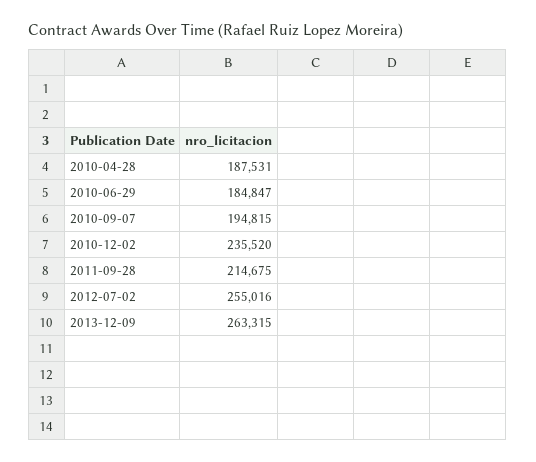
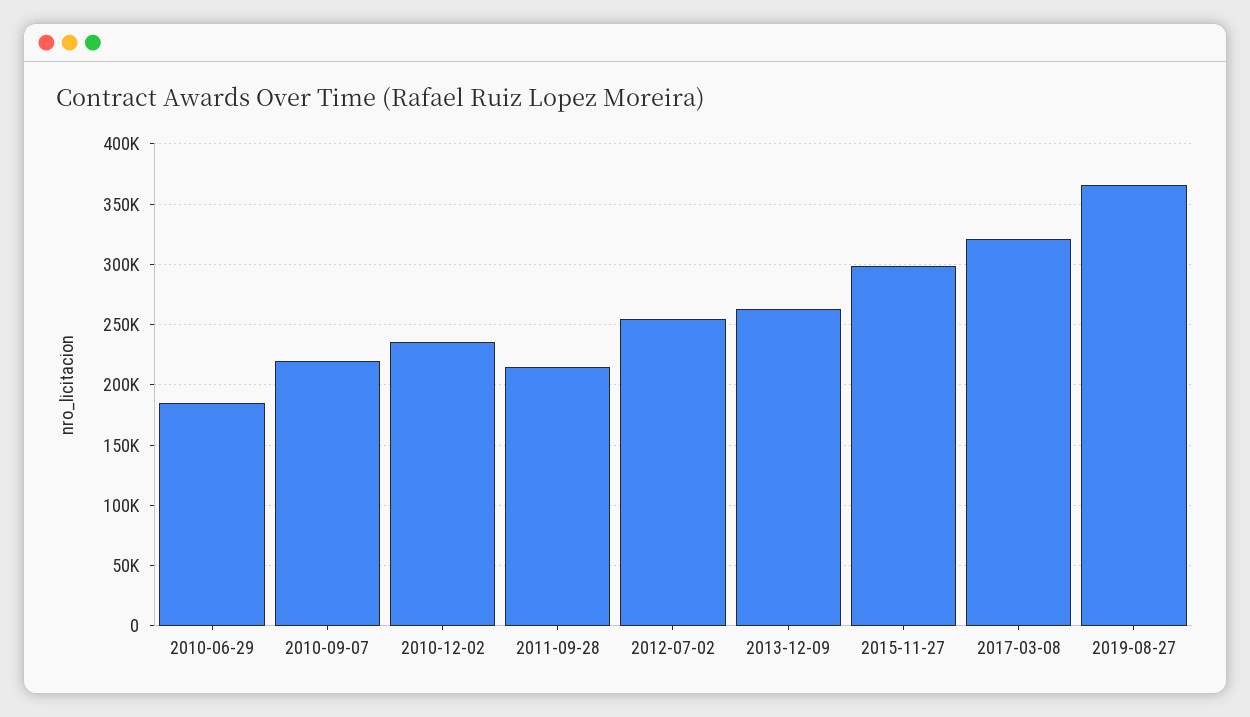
2010-04-28: 187531 -> none
2010-09-07: 194815 -> 220000
2015-11-27: none -> 300000
2017-03-08: none -> 320000
2019-08-27: none -> 365000

